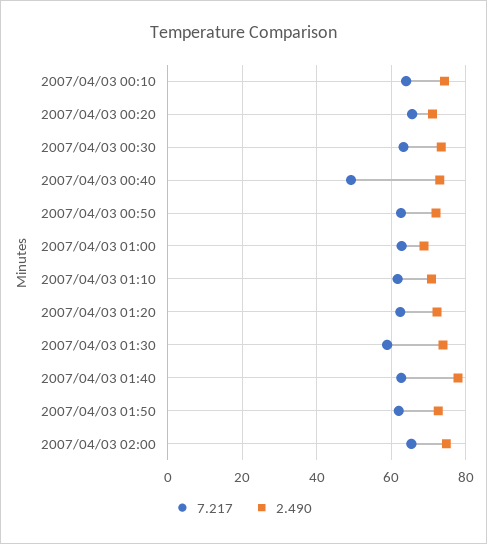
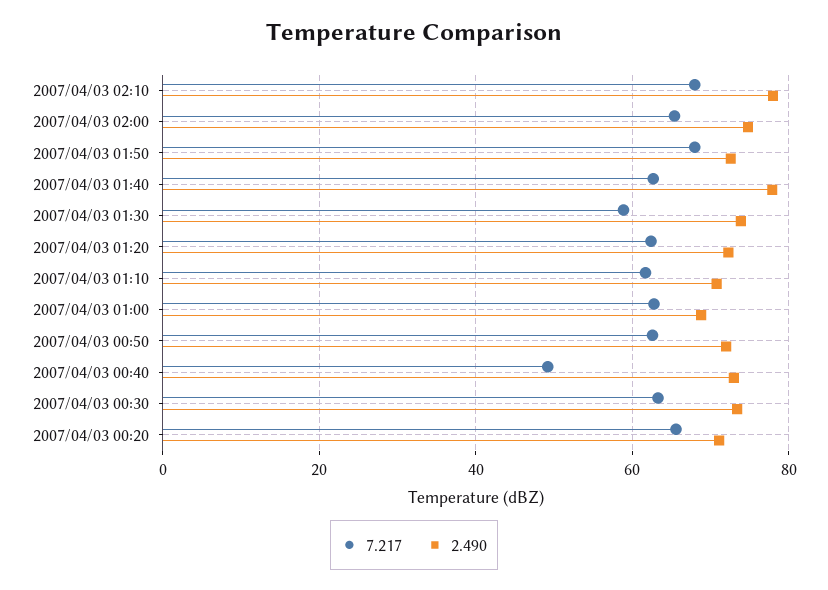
7.217, 2007/04/03 00:10: 64 -> none
2.490, 2007/04/03 00:10: 74 -> none
7.217, 2007/04/03 01:50: 62 -> 68
7.217, 2007/04/03 02:10: none -> 68
2.490, 2007/04/03 02:10: none -> 78

